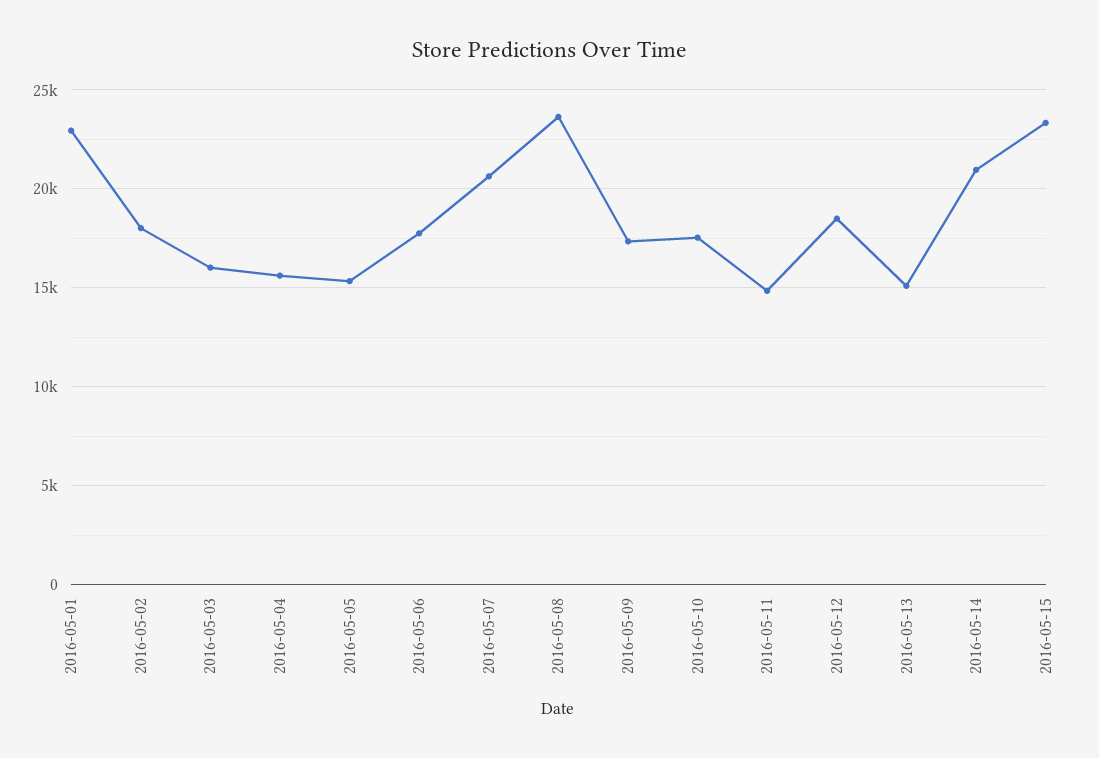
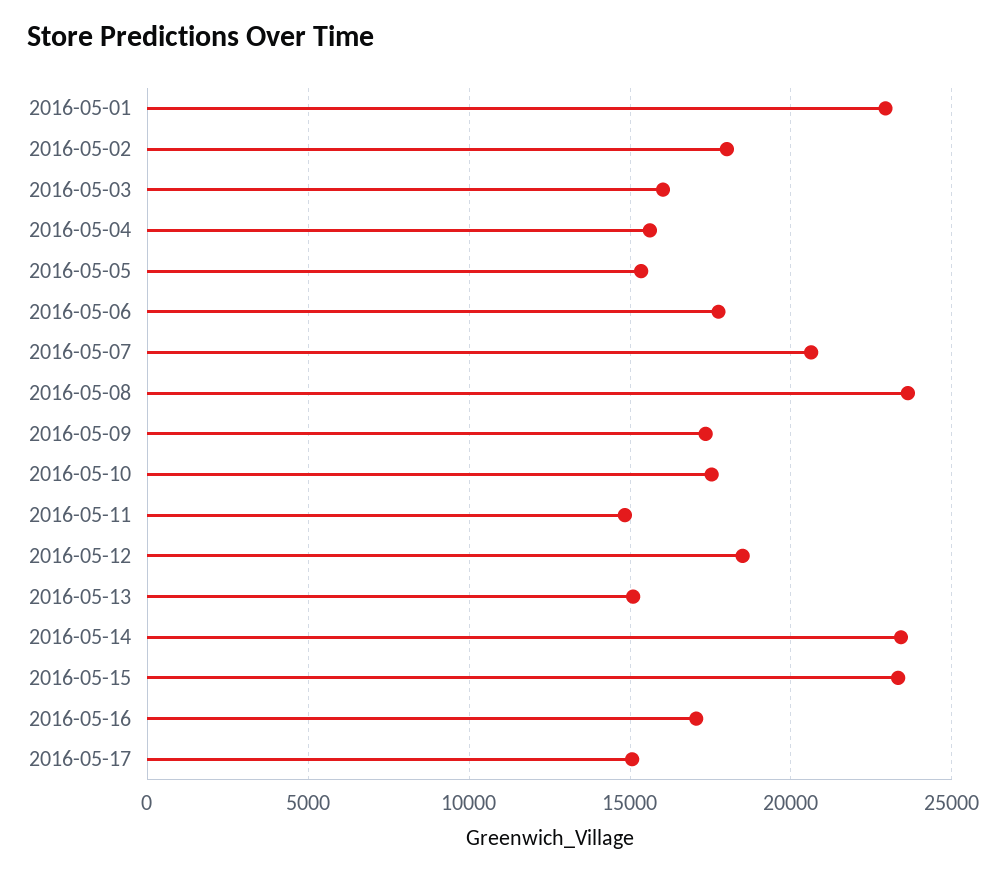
2016-05-14: 21000 -> 23500
2016-05-16: none -> 17000
2016-05-17: none -> 15000

